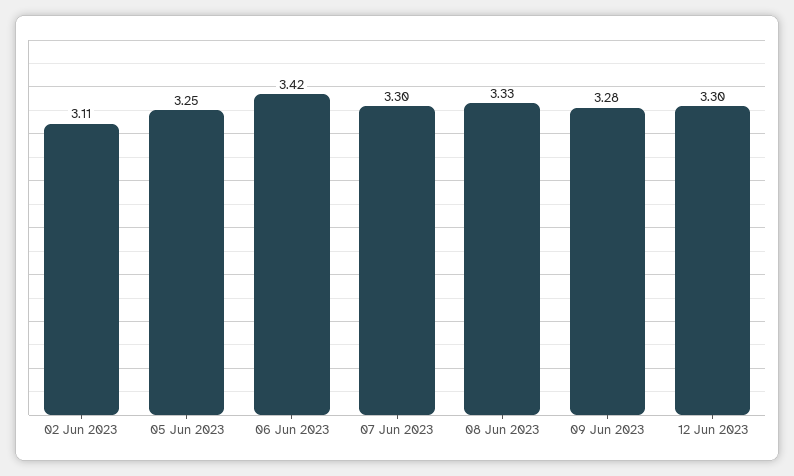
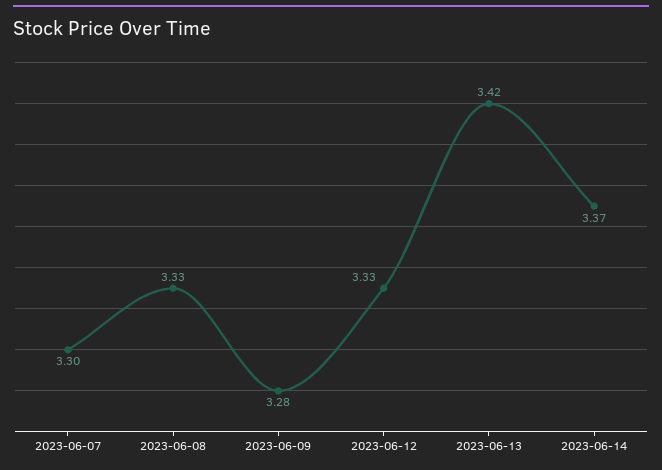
02 Jun 2023: 3.11 -> none
05 Jun 2023: 3.25 -> none
06 Jun 2023: 3.42 -> none
12 Jun 2023: 3.3 -> 3.33
2023-06-13: none -> 3.42
2023-06-14: none -> 3.37

